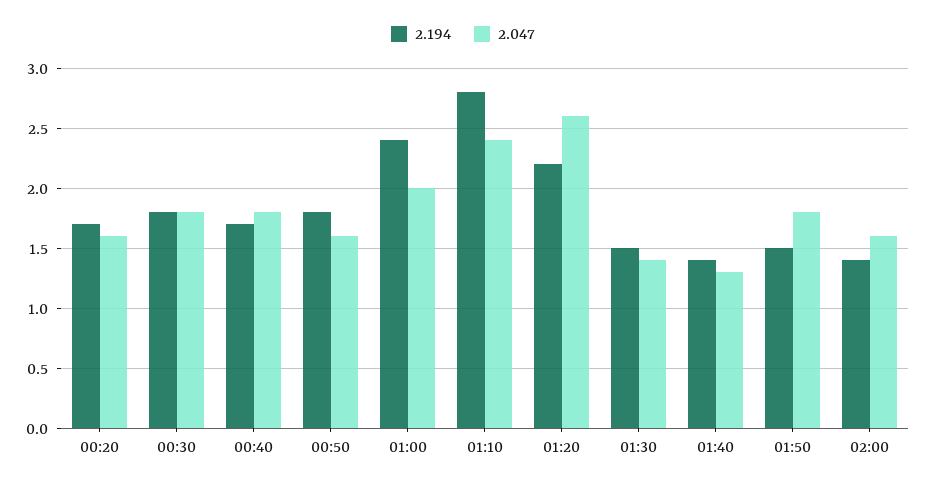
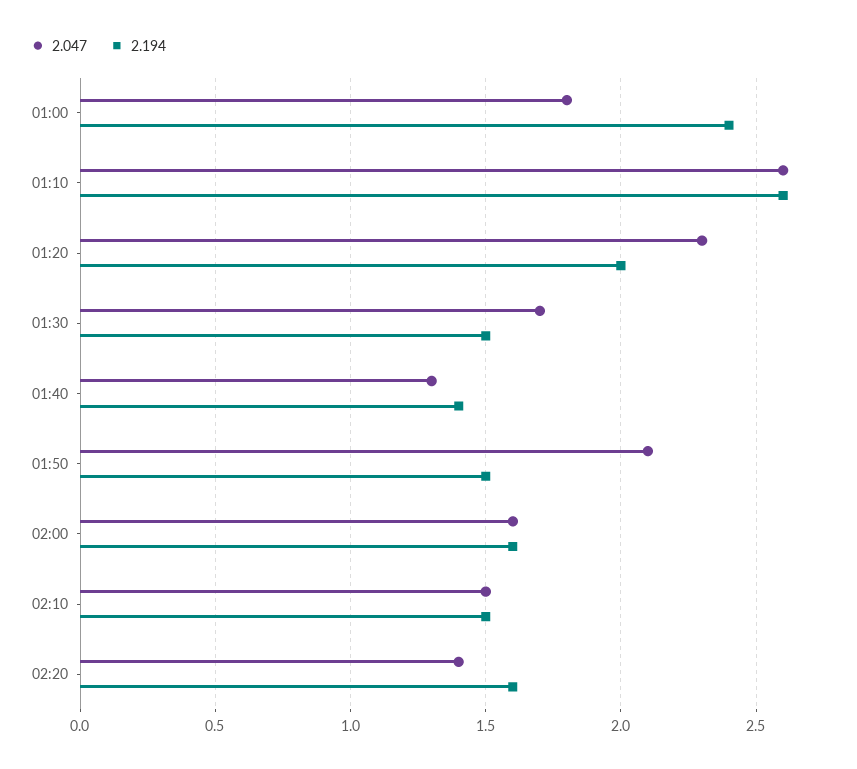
2.194, 00:20: 1.7 -> none
2.047, 00:20: 1.6 -> none
2.194, 00:30: 1.8 -> none
2.047, 00:30: 1.8 -> none
2.194, 00:40: 1.7 -> none
2.047, 00:40: 1.8 -> none
2.194, 00:50: 1.8 -> none
2.047, 00:50: 1.6 -> none
2.047, 01:00: 2 -> 1.8
2.194, 01:10: 2.8 -> 2.6
2.047, 01:10: 2.4 -> 2.6
2.194, 01:20: 2.2 -> 2
2.047, 01:20: 2.6 -> 2.3
2.047, 01:30: 1.4 -> 1.7
2.047, 01:50: 1.8 -> 2.1
2.194, 02:00: 1.4 -> 1.6
2.047, 02:10: none -> 1.5
2.194, 02:10: none -> 1.5
2.047, 02:20: none -> 1.4
2.194, 02:20: none -> 1.6

